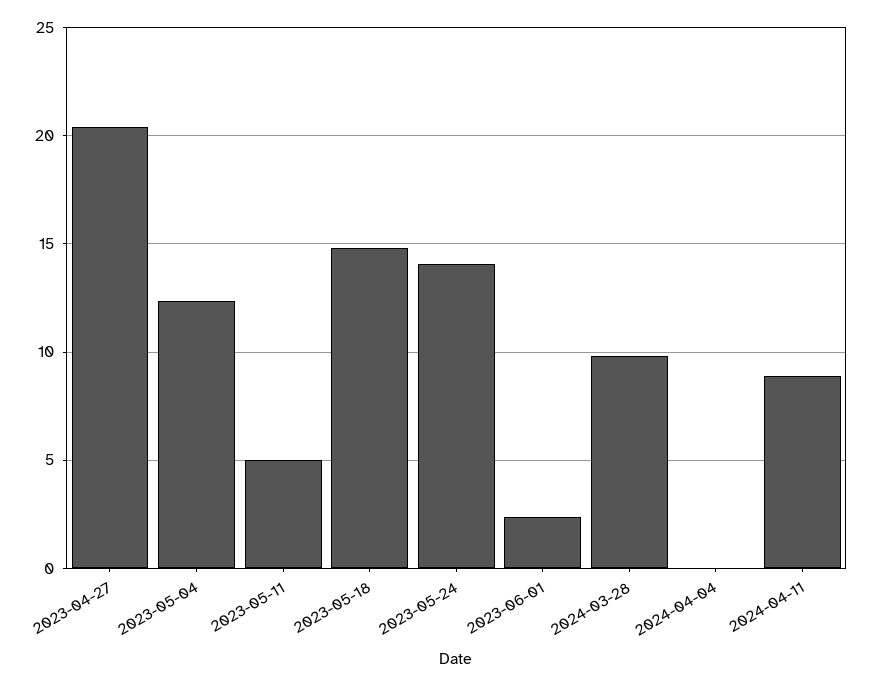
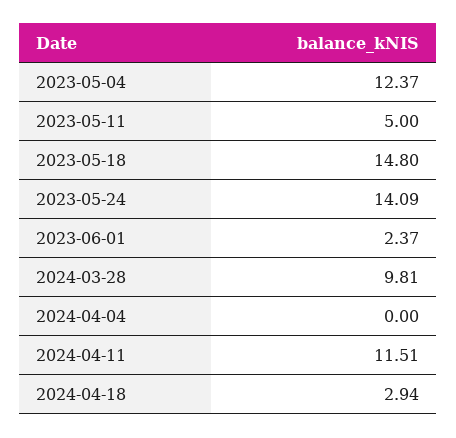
2023-04-27: 20.5 -> none
2024-04-11: 9 -> 11.51
2024-04-18: none -> 2.94

